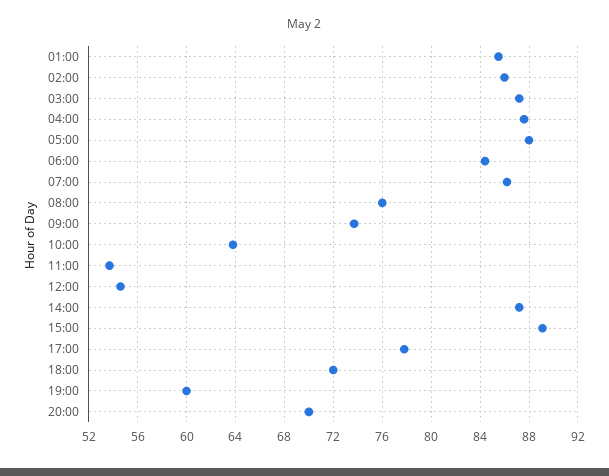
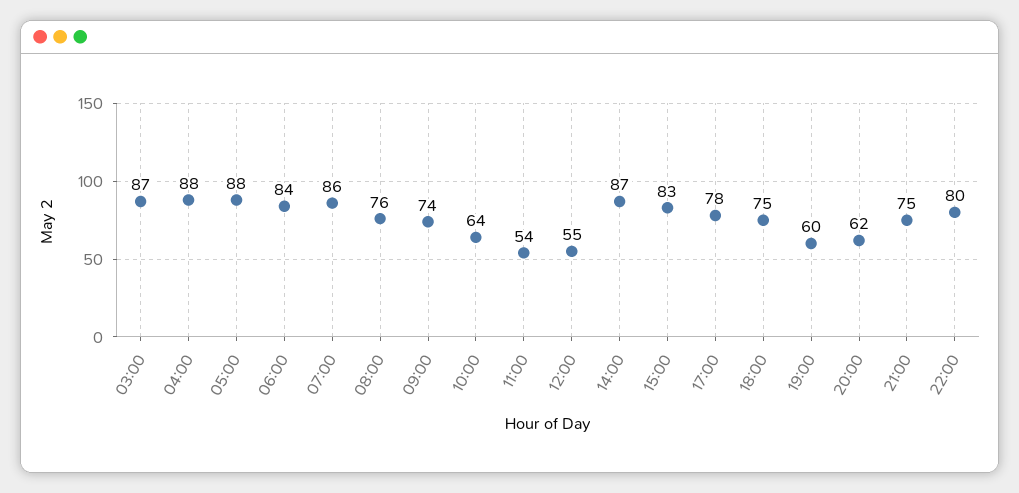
01:00: 85.5 -> none
02:00: 86 -> none
15:00: 89 -> 83
18:00: 72 -> 75
20:00: 70 -> 62
21:00: none -> 75
22:00: none -> 80

